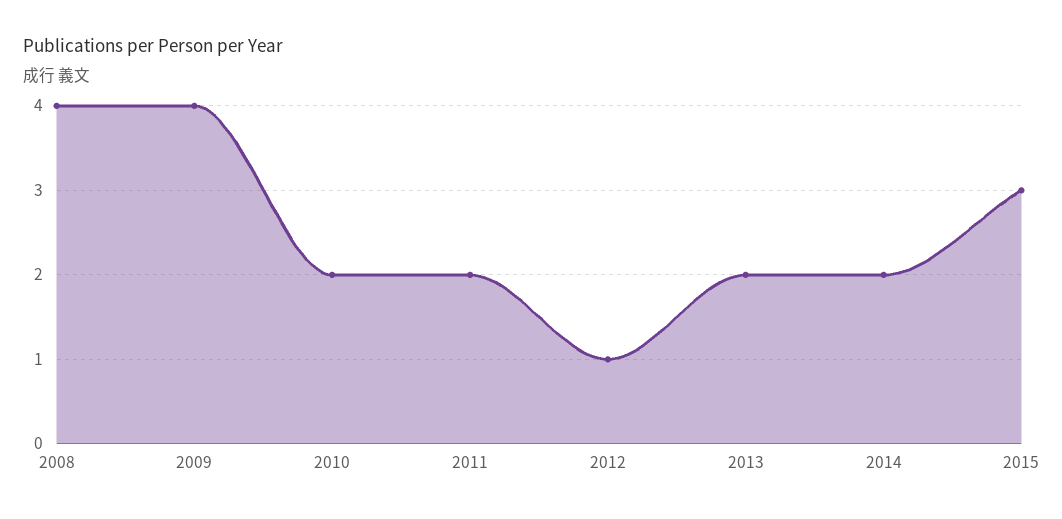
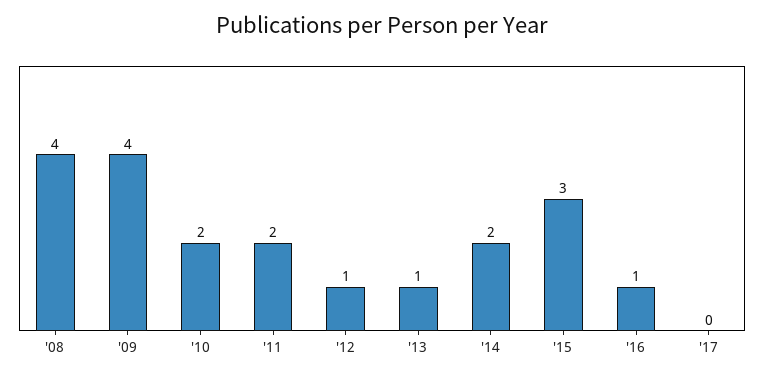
2013: 2 -> 1
'16: none -> 1
'17: none -> 0

